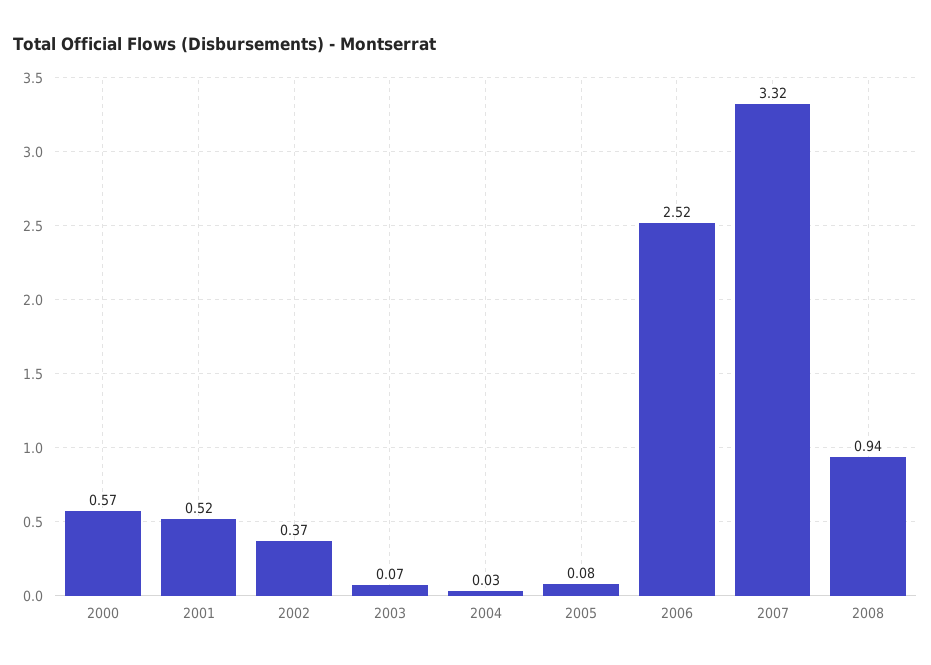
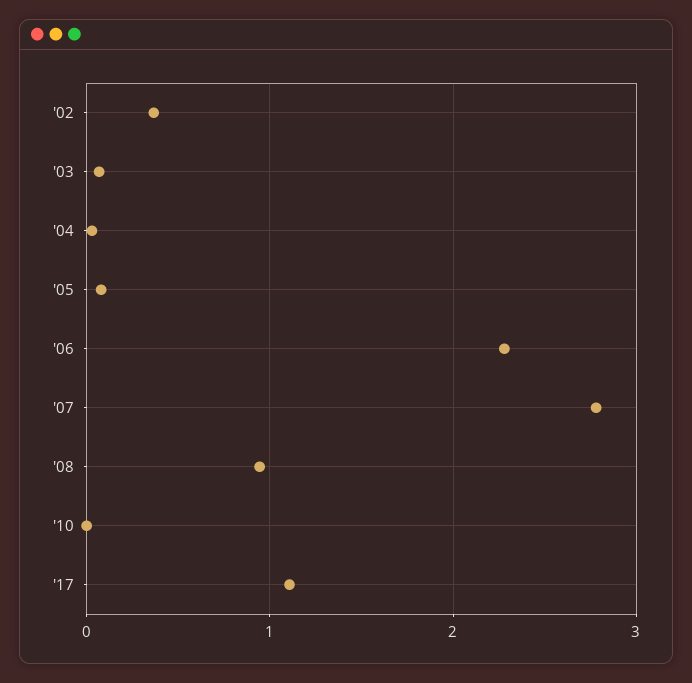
2000: 0.57 -> none
2001: 0.52 -> none
2006: 2.52 -> 2.3
2007: 3.32 -> 2.8
'10: none -> 0
'17: none -> 1.1

